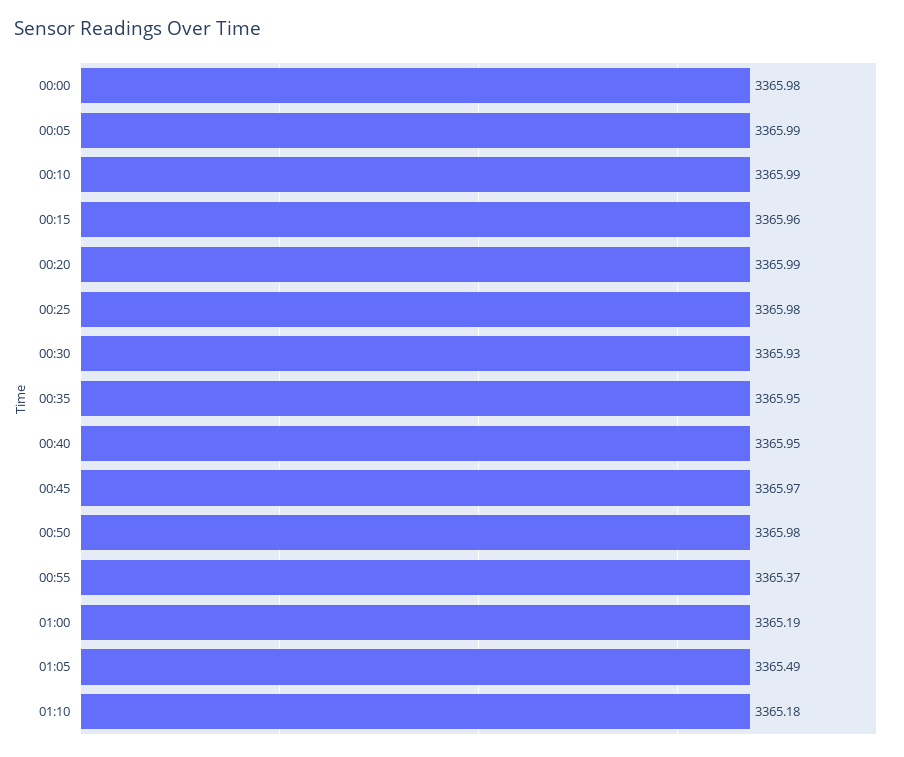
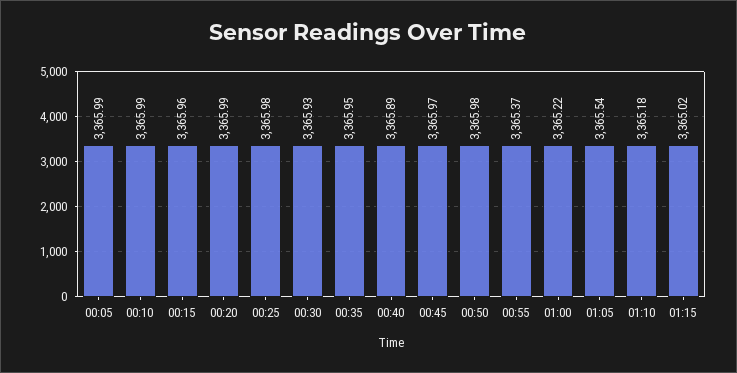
00:00: 3365.98 -> none
00:40: 3365.95 -> 3365.89
01:00: 3365.19 -> 3365.22
01:05: 3365.49 -> 3365.54
01:15: none -> 3365.02

